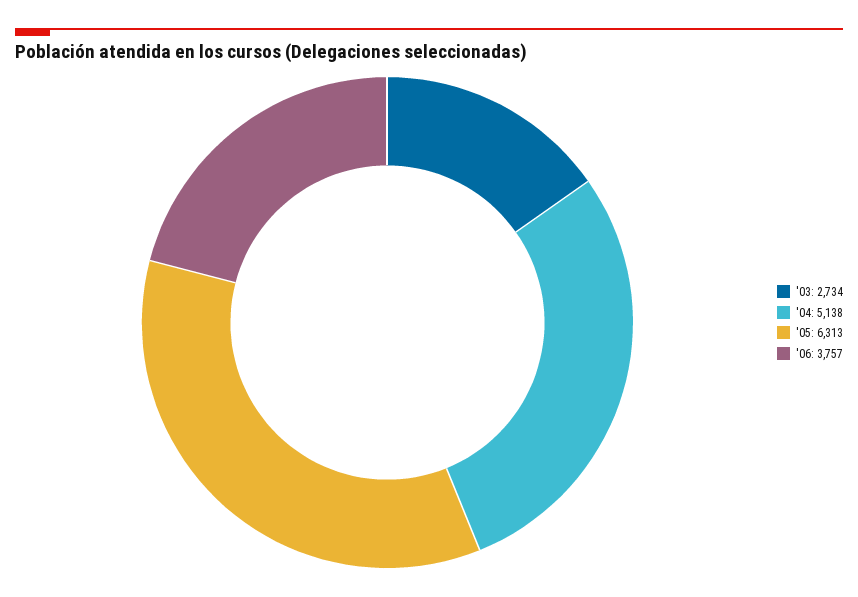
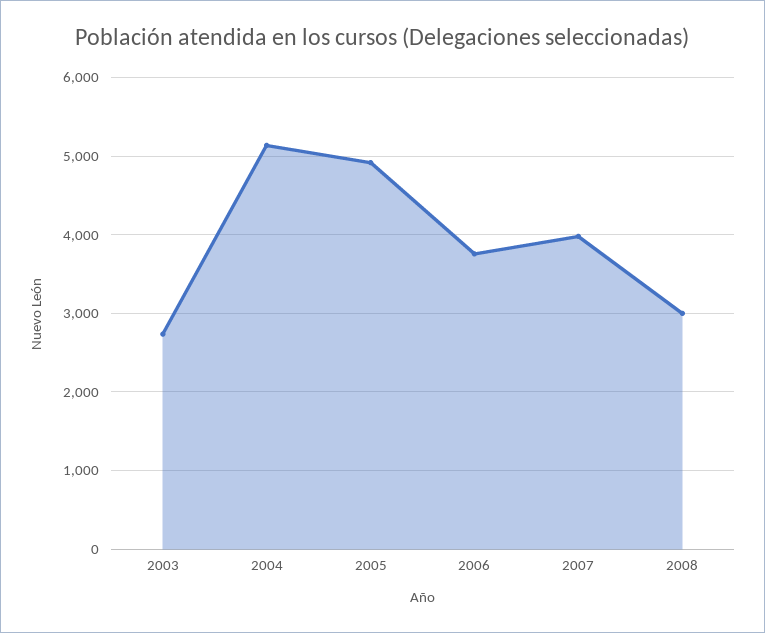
'05: 6313 -> 4900
2007: none -> 4000
2008: none -> 3000

